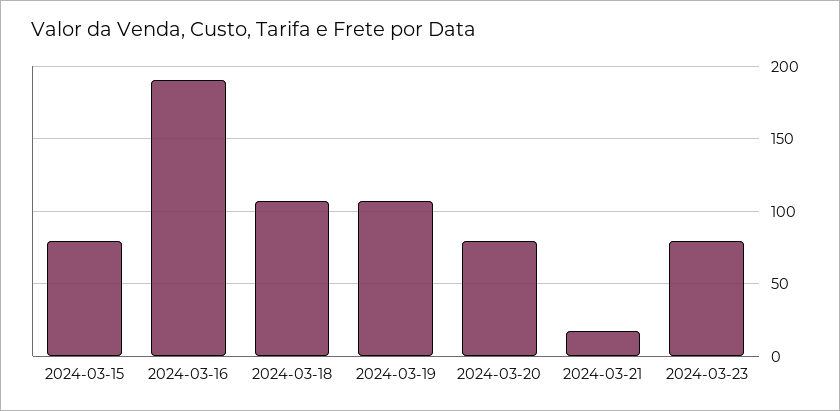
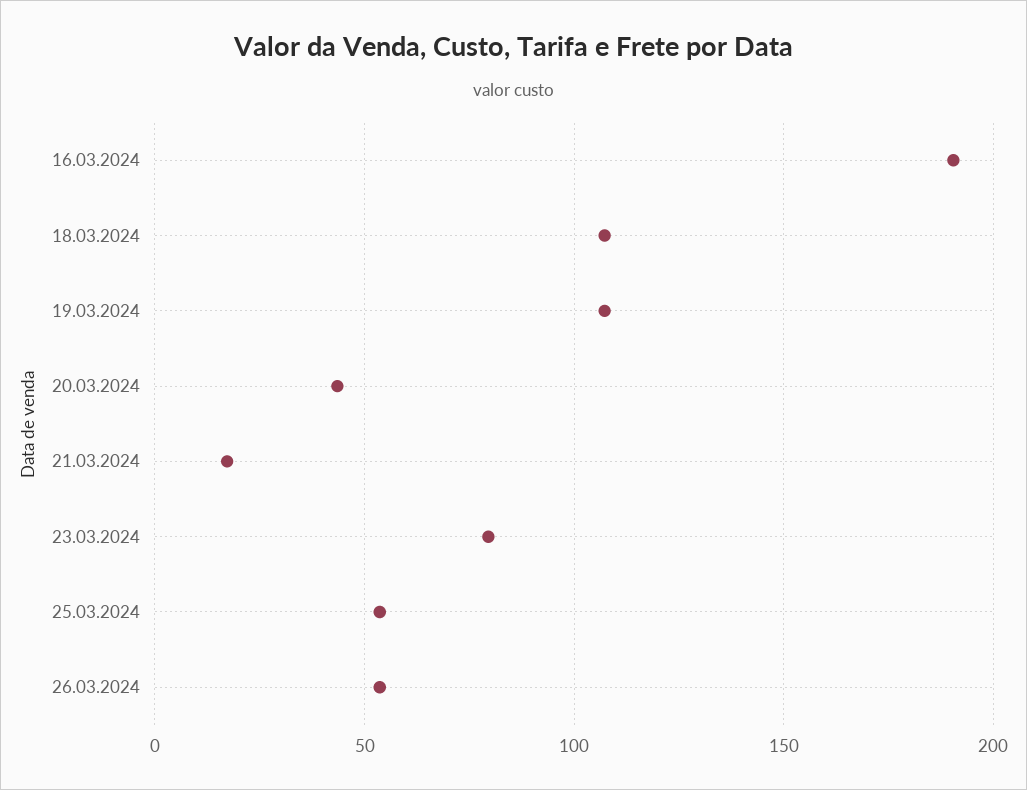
2024-03-15: 80 -> none
2024-03-20: 80 -> 45
25.03.2024: none -> 55
26.03.2024: none -> 55

